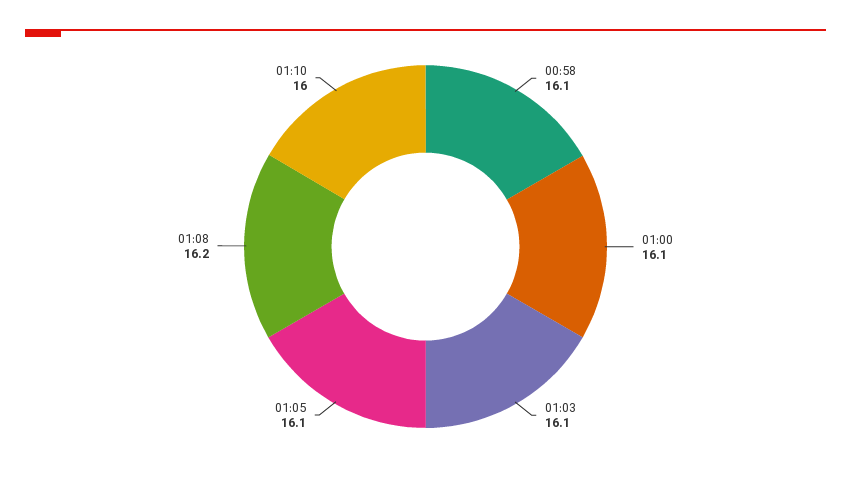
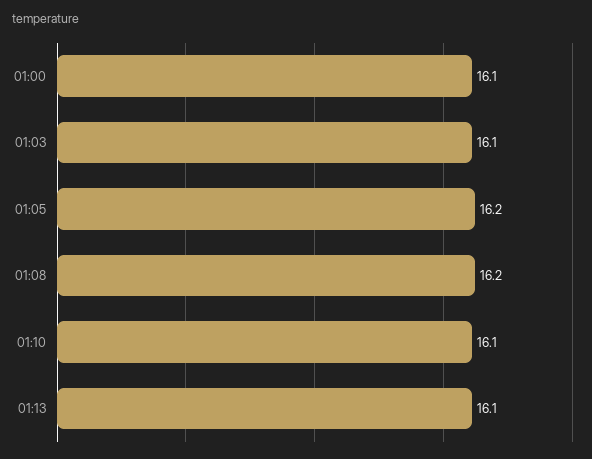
00:58: 16.1 -> none
01:05: 16.1 -> 16.2
01:10: 16 -> 16.1
01:13: none -> 16.1

